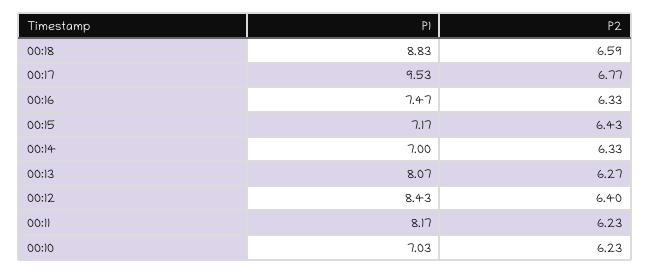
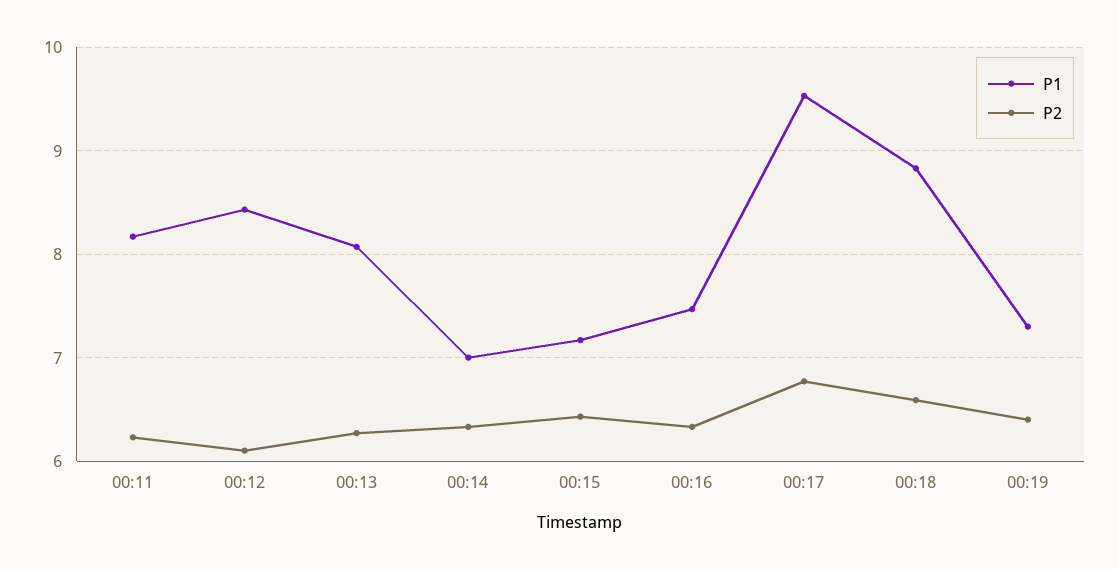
P2, 00:12: 6.4 -> 6.1
P1, 00:10: 7.03 -> none
P2, 00:10: 6.23 -> none
P1, 00:19: none -> 7.3
P2, 00:19: none -> 6.4

